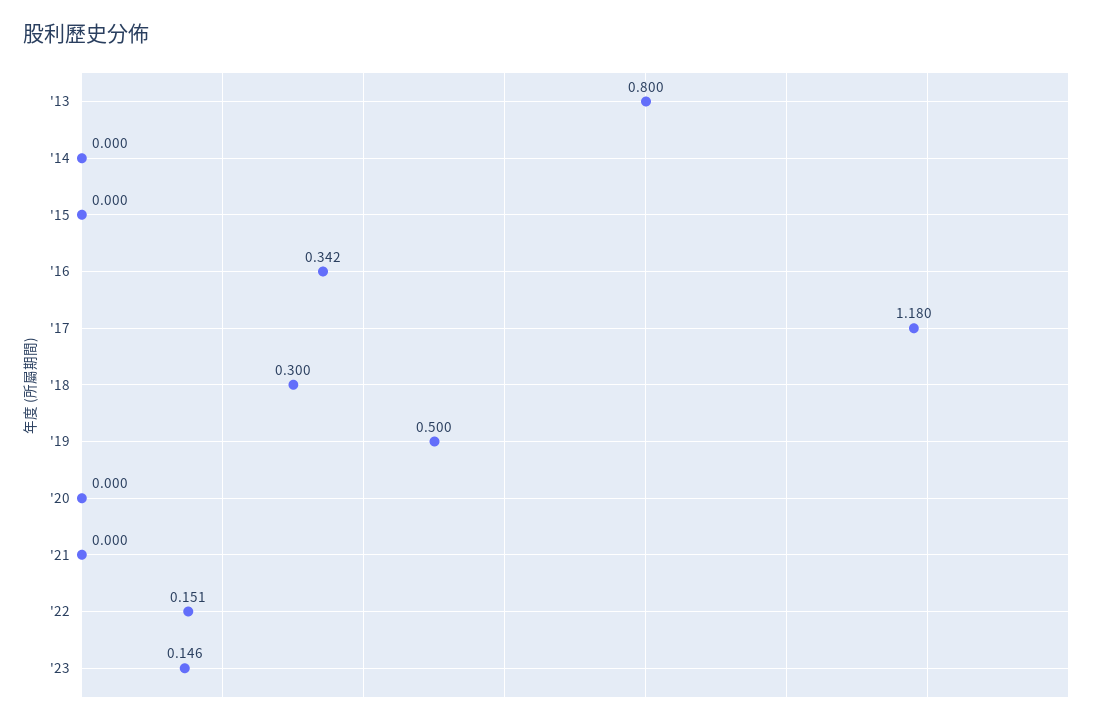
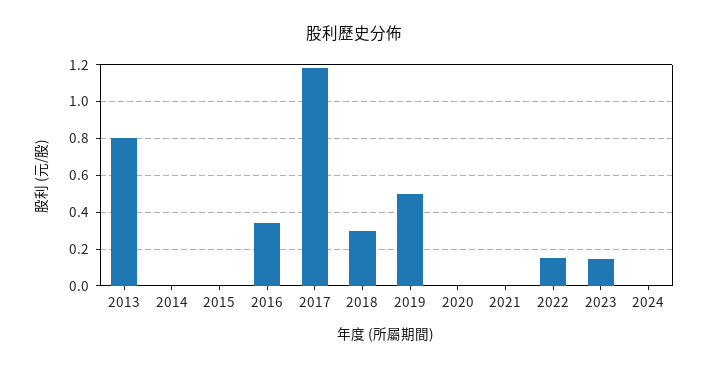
2024: none -> 0

